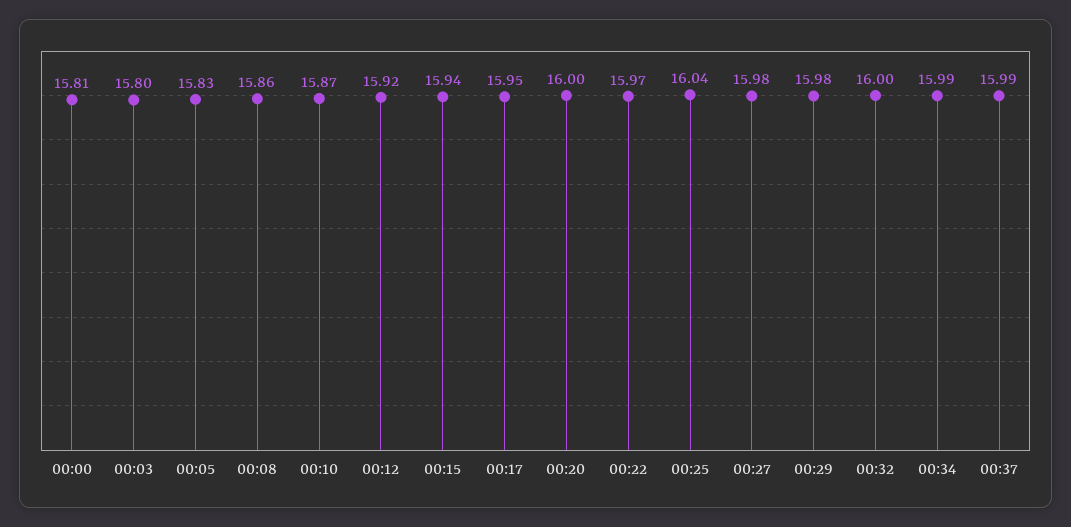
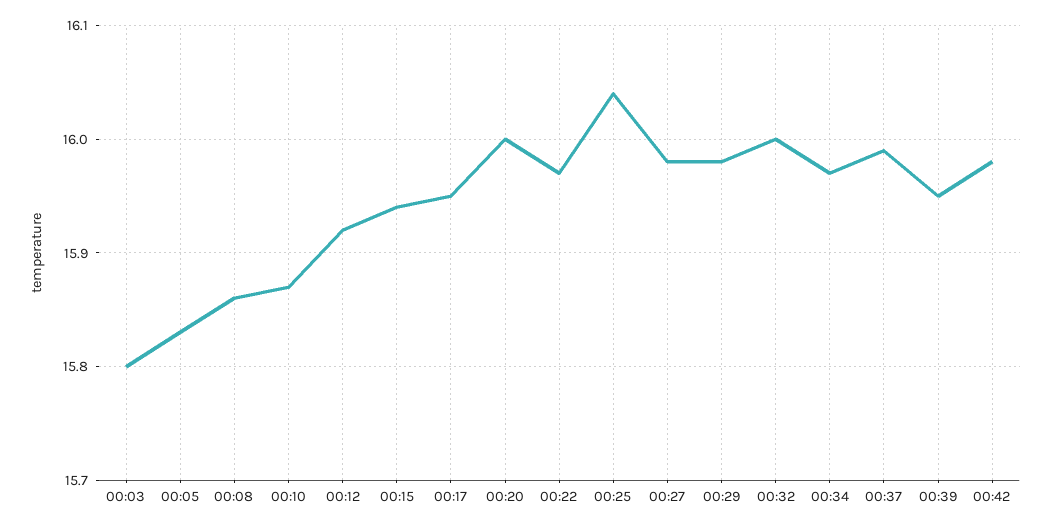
00:00: 15.81 -> none
00:34: 15.99 -> 15.97
00:39: none -> 15.95
00:42: none -> 15.98

